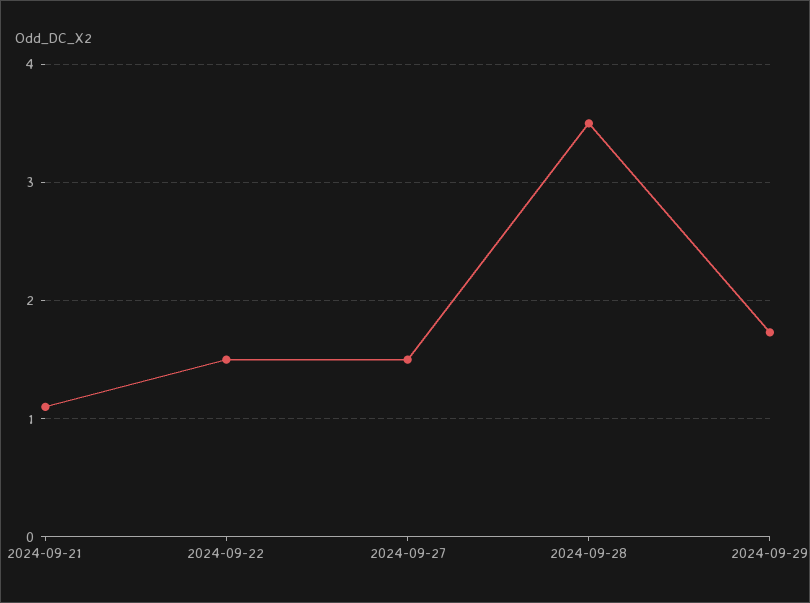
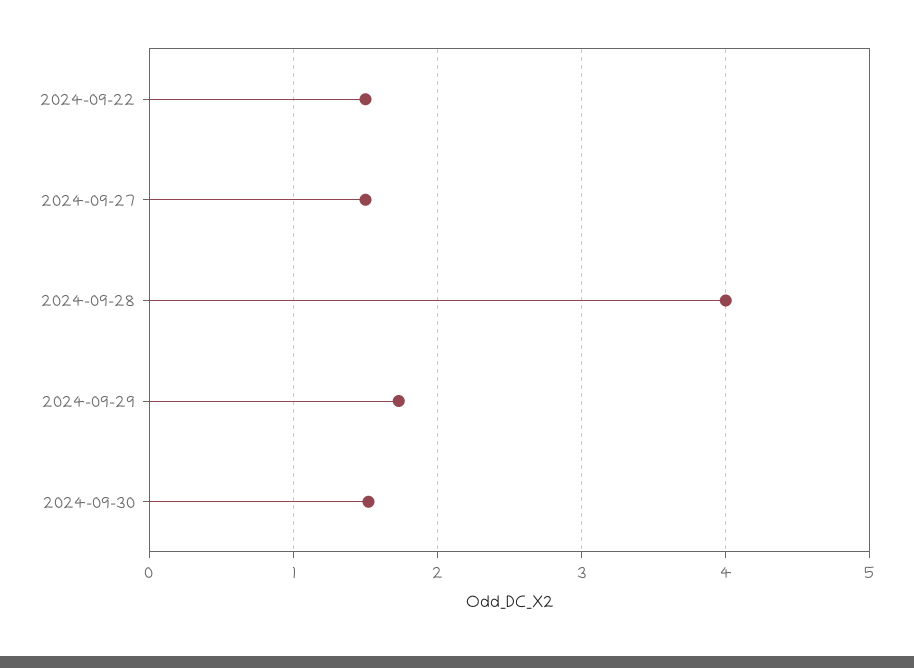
2024-09-21: 1.1 -> none
2024-09-28: 3.5 -> 4
2024-09-30: none -> 1.5

